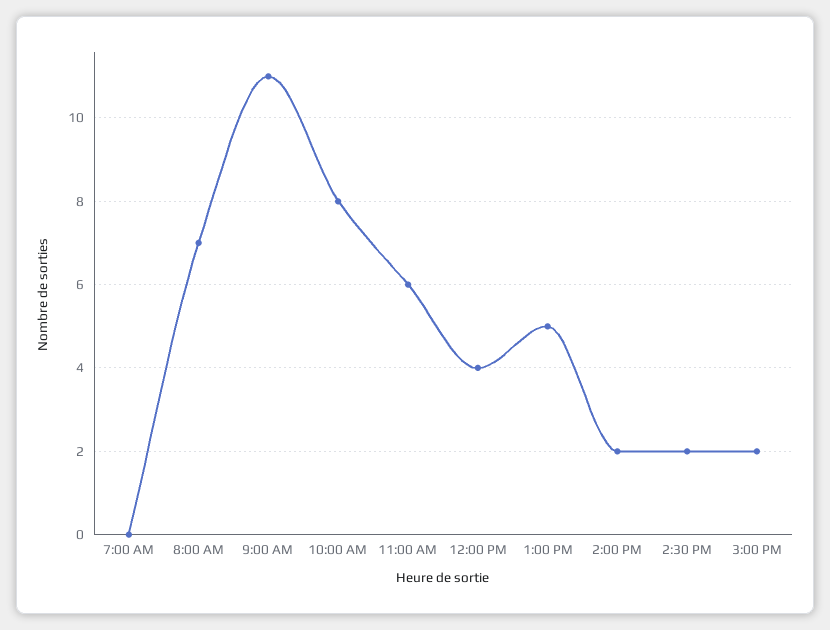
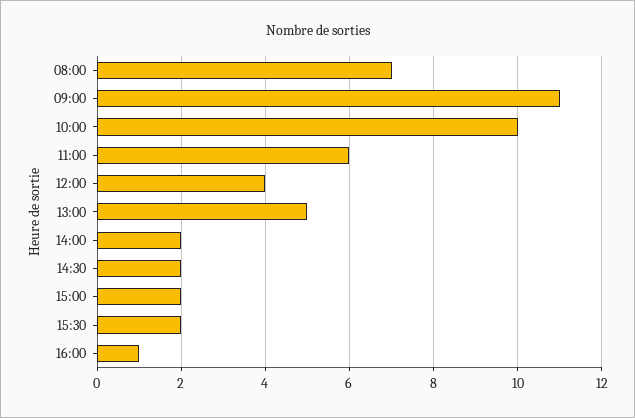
7:00 AM: 0 -> none
10:00 AM: 8 -> 10
15:30: none -> 2
16:00: none -> 1

